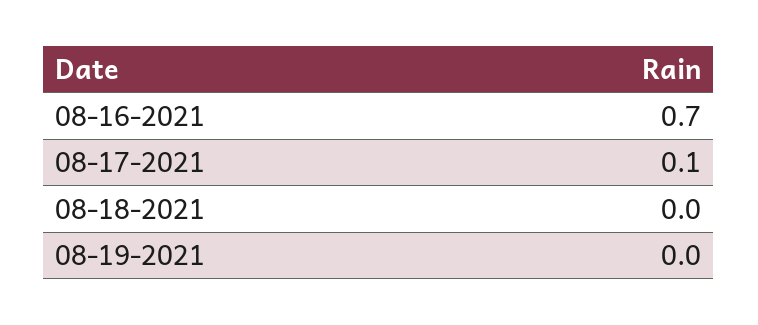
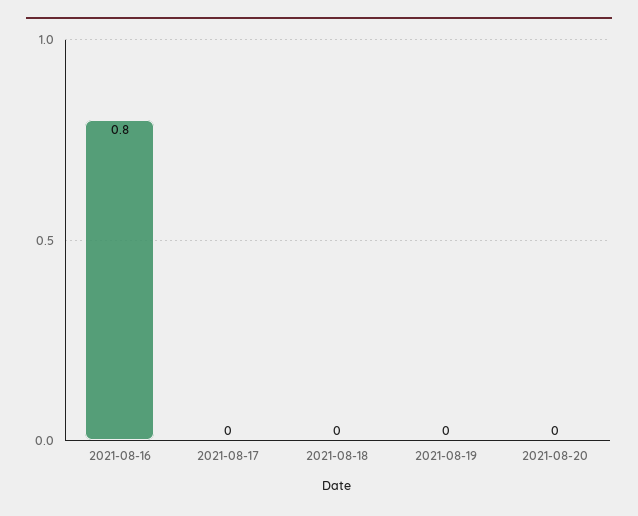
08-16-2021: 0.7 -> 0.8
08-17-2021: 0.1 -> 0
2021-08-20: none -> 0

